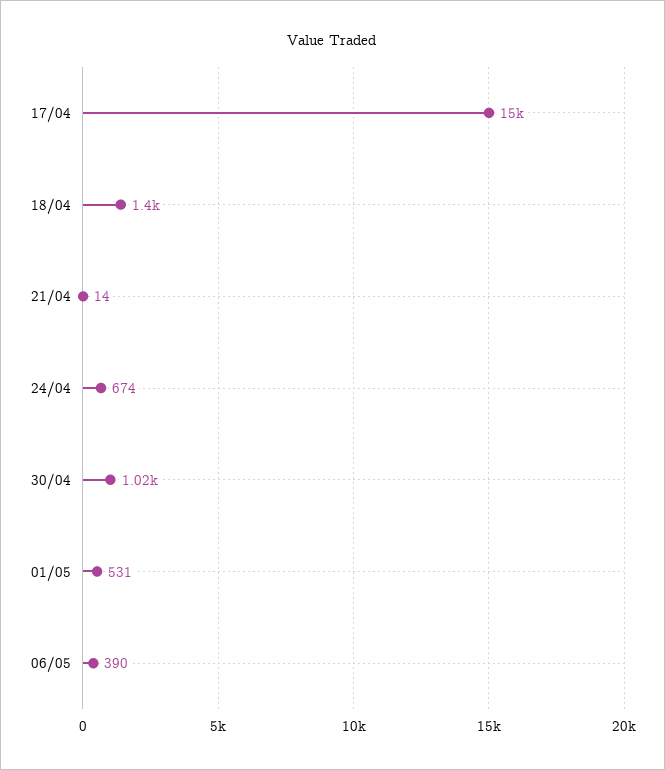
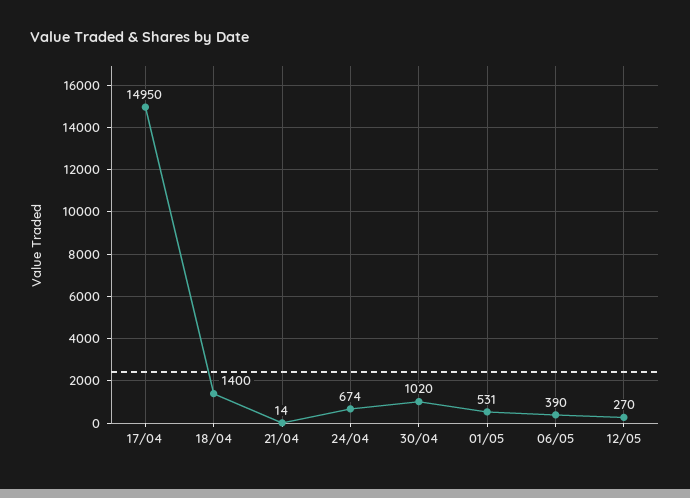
12/05: none -> 270

